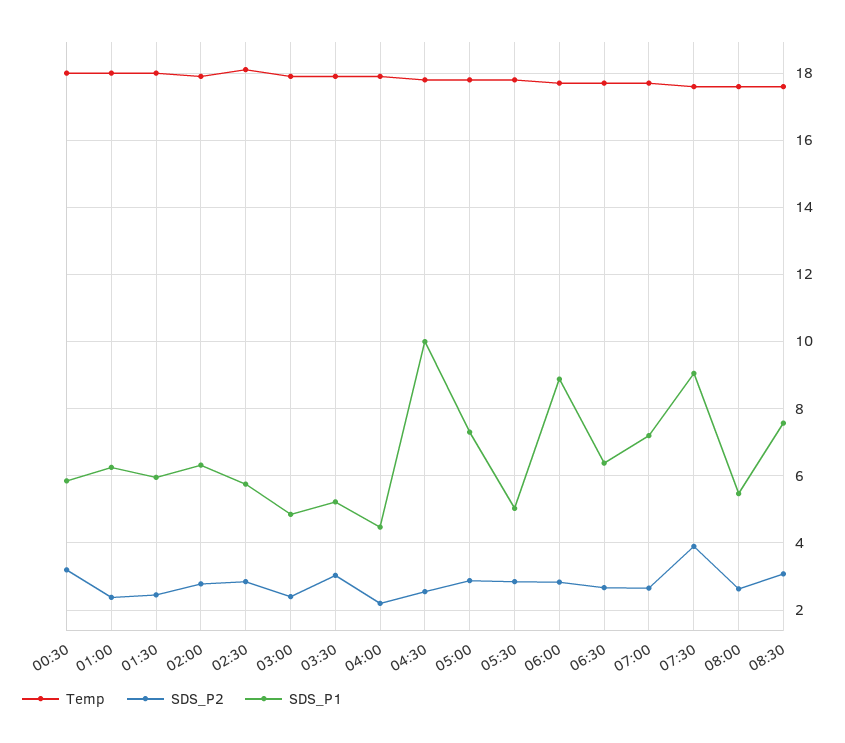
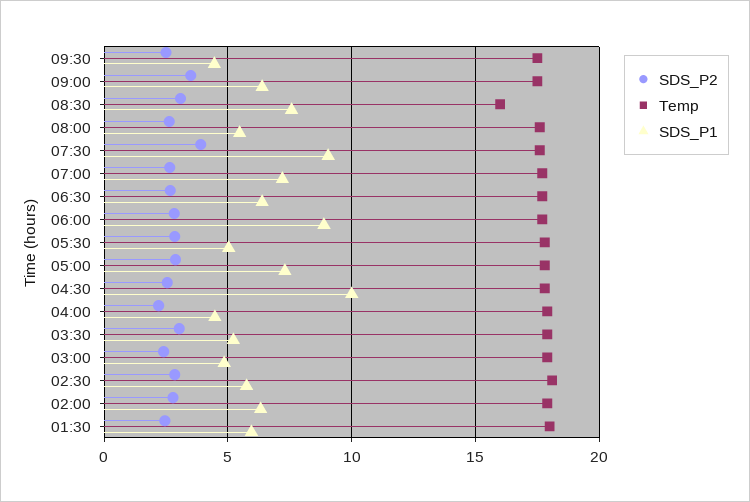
Temp, 00:30: 18 -> none
SDS_P2, 00:30: 3.2 -> none
SDS_P1, 00:30: 5.8 -> none
Temp, 01:00: 18 -> none
SDS_P2, 01:00: 2.4 -> none
SDS_P1, 01:00: 6.2 -> none
Temp, 08:30: 17.6 -> 16
SDS_P2, 09:30: none -> 2.5
Temp, 09:30: none -> 17.5
SDS_P1, 09:30: none -> 4.5
SDS_P2, 09:00: none -> 3.5
Temp, 09:00: none -> 17.5
SDS_P1, 09:00: none -> 6.5

